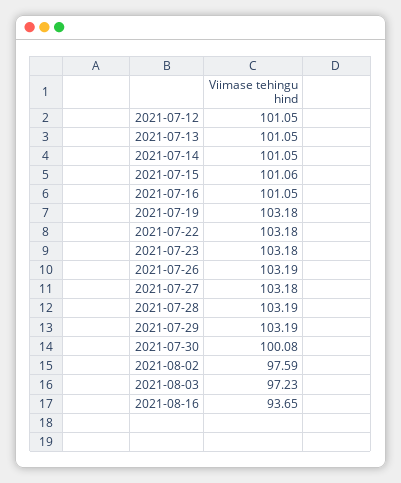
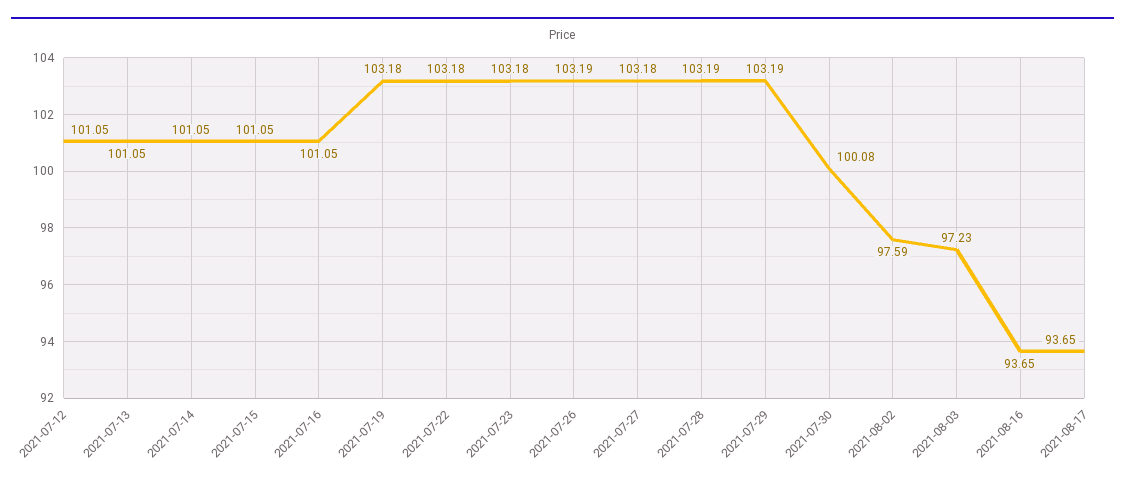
2021-07-15: 101.06 -> 101.05
2021-08-17: none -> 93.65

